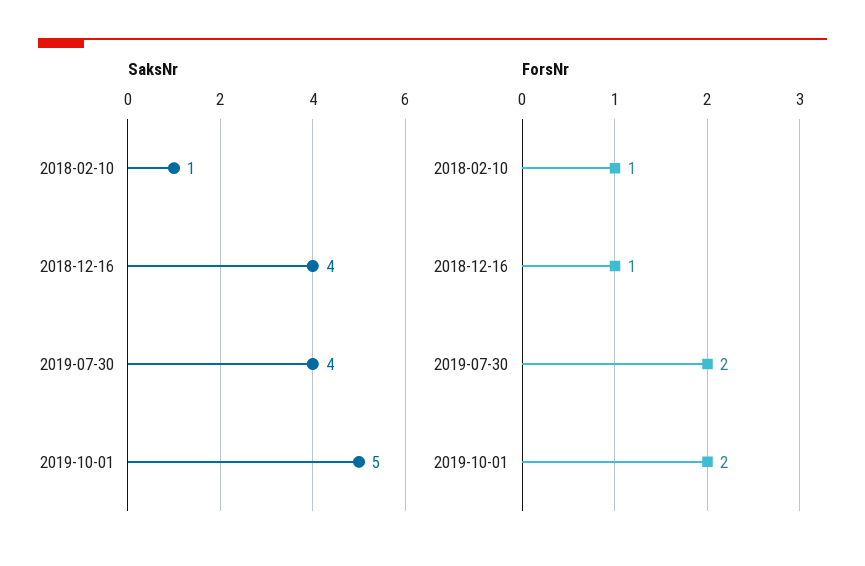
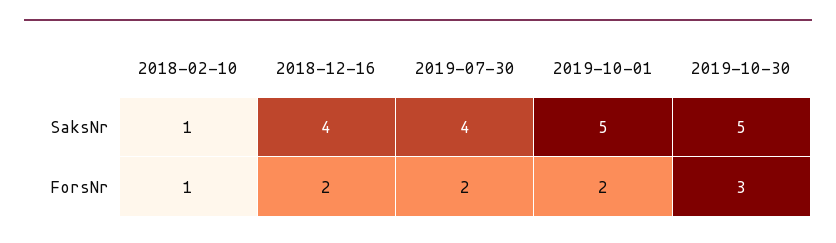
ForsNr, 2018-12-16: 1 -> 2
SaksNr, 2019-10-30: none -> 5
ForsNr, 2019-10-30: none -> 3

